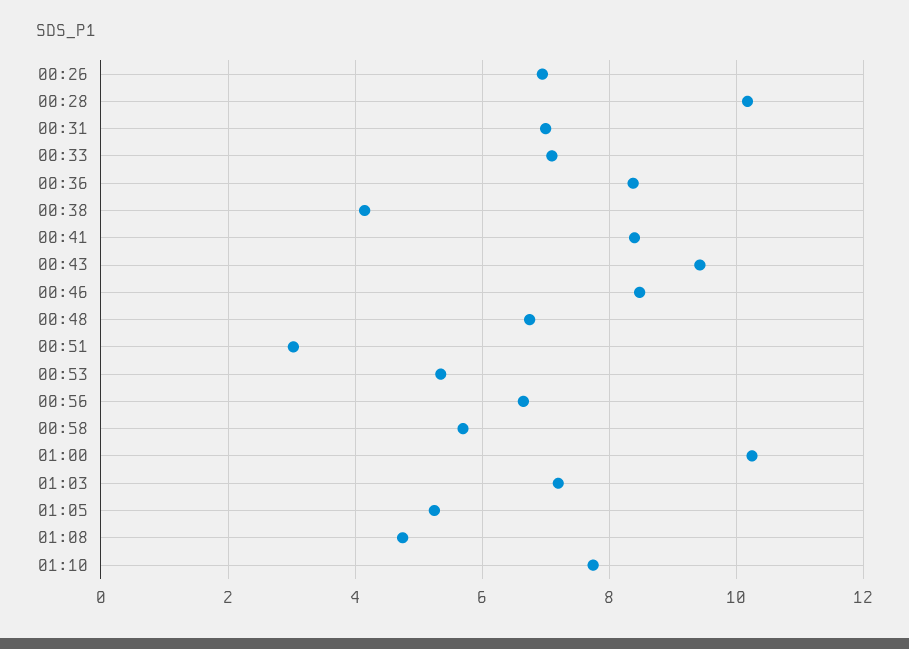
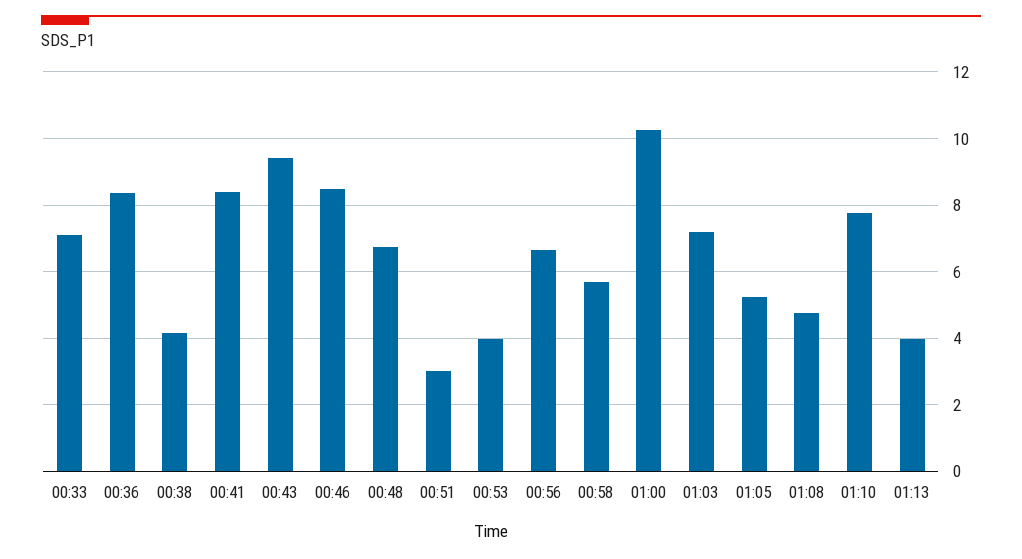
00:26: 7 -> none
00:28: 10.2 -> none
00:31: 7 -> none
00:53: 5.4 -> 4
01:13: none -> 4

